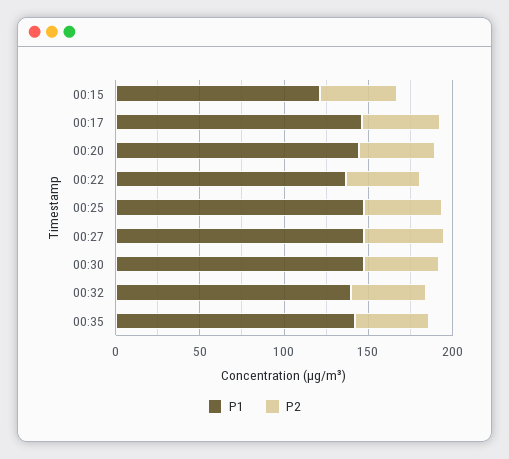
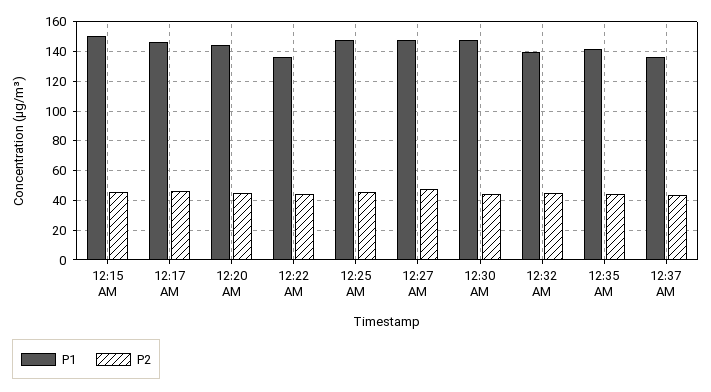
P1, 00:15: 120 -> 150
P1, 12:37 AM: none -> 135
P2, 12:37 AM: none -> 45

